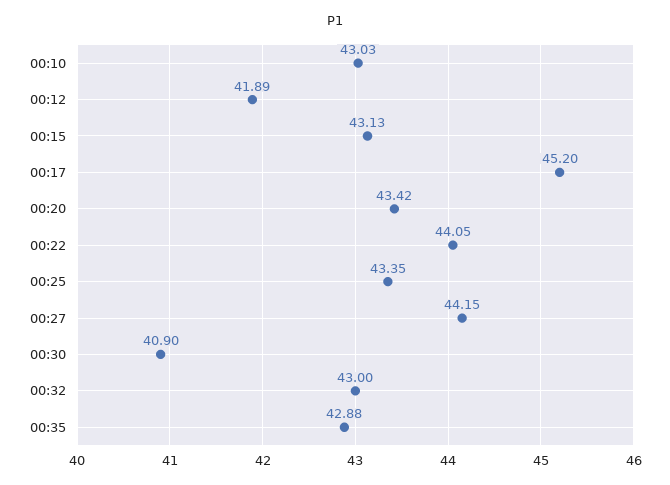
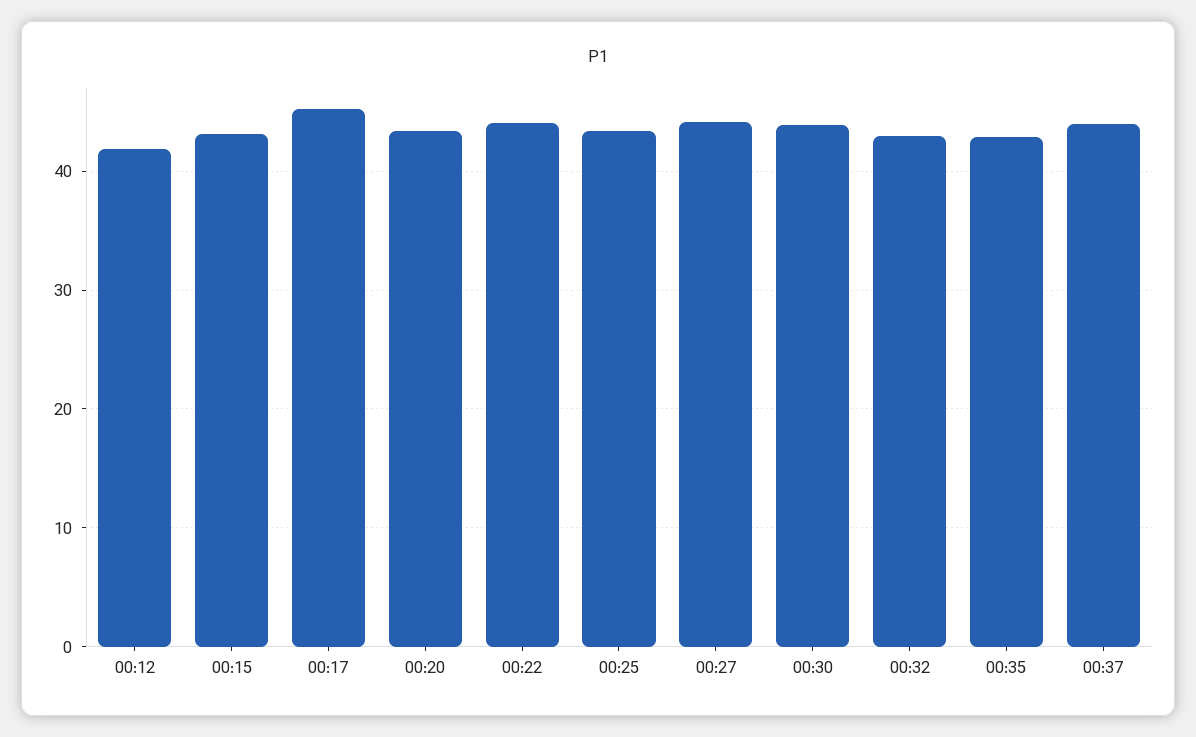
00:10: 43.03 -> none
00:30: 40.9 -> 44
00:37: none -> 44

